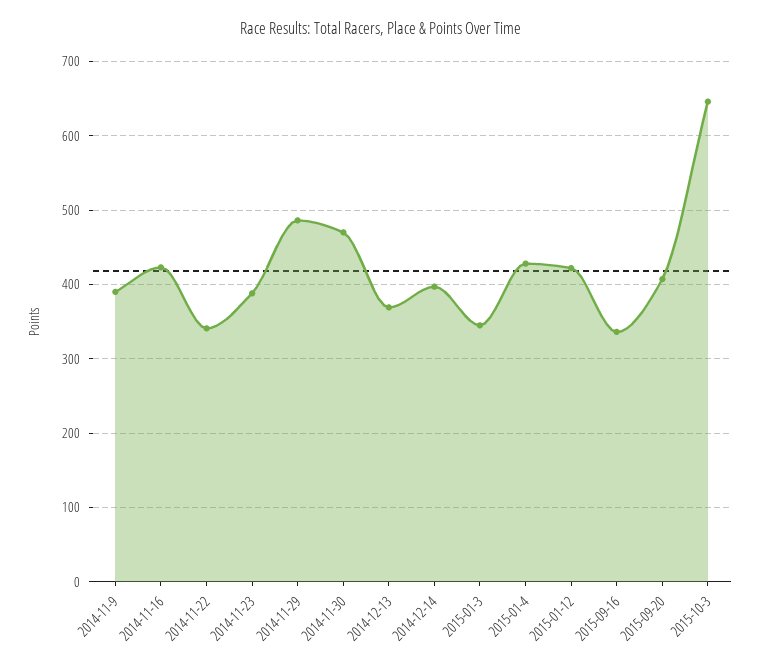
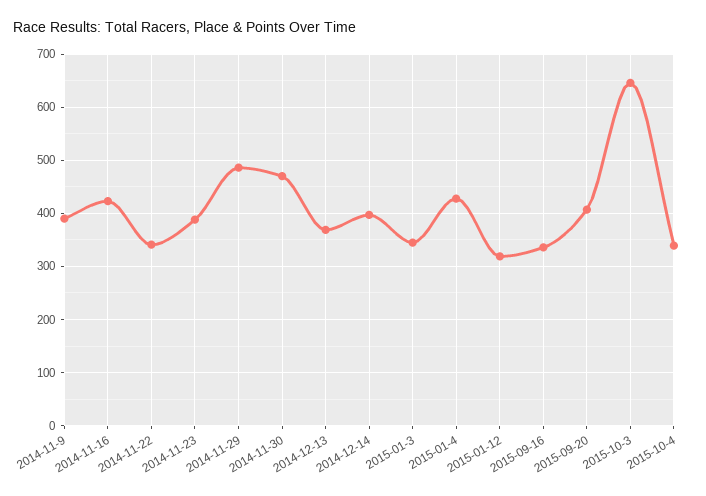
2015-01-12: 420 -> 320
2015-10-4: none -> 340

